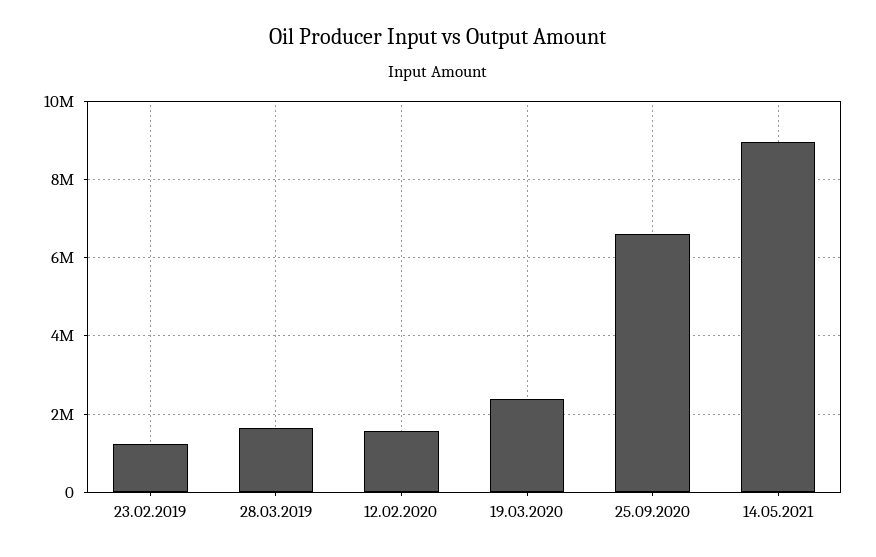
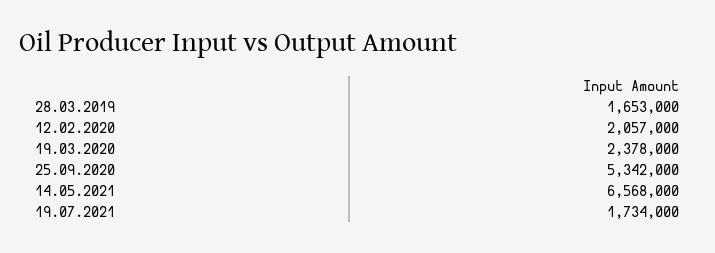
23.02.2019: 1200000 -> none
12.02.2020: 1600000 -> 2057000
25.09.2020: 6600000 -> 5342000
14.05.2021: 9000000 -> 6568000
19.07.2021: none -> 1734000

